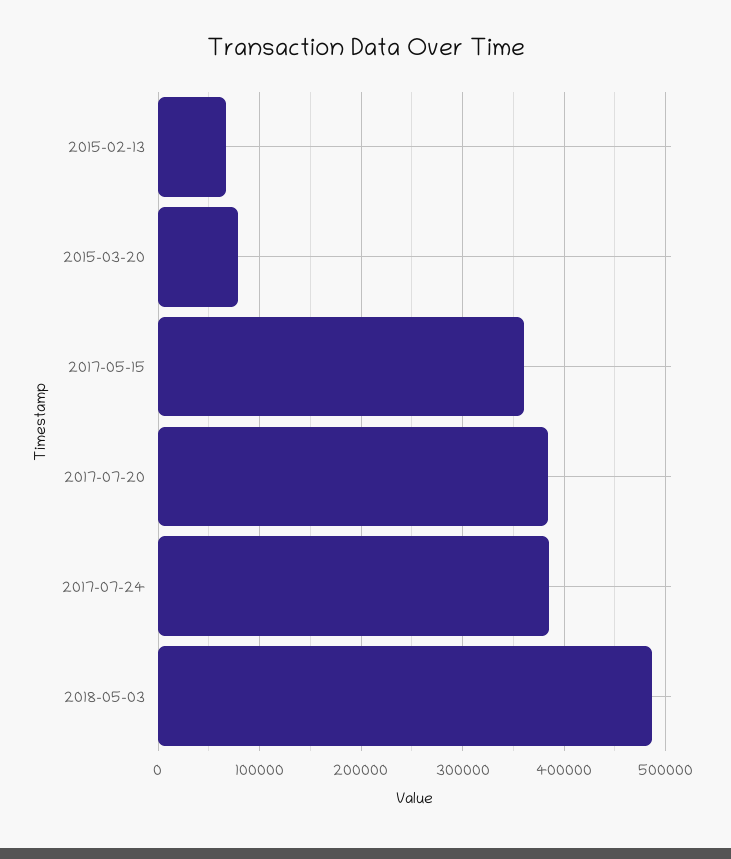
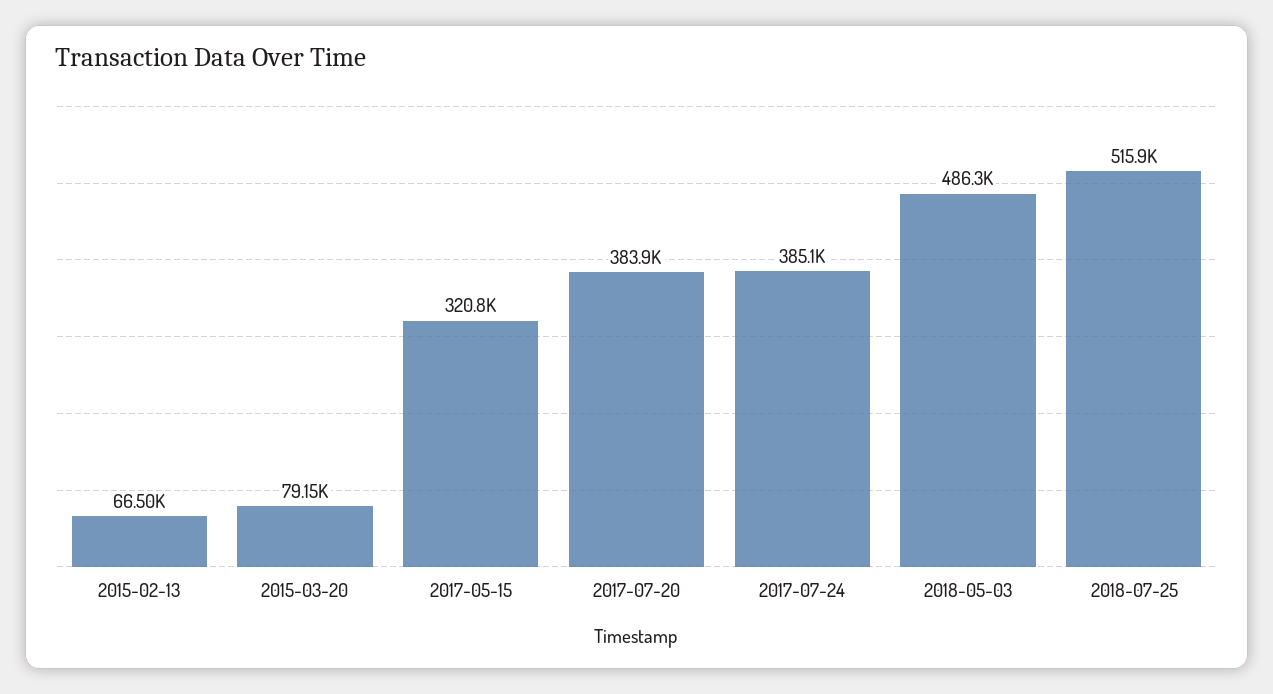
2017-05-15: 360000 -> 320800
2018-07-25: none -> 515900

